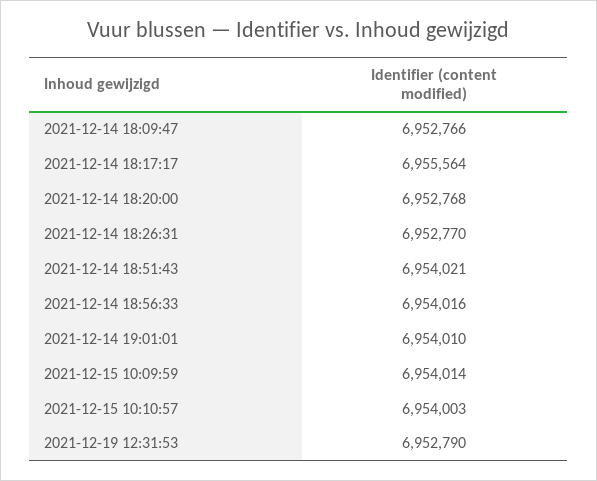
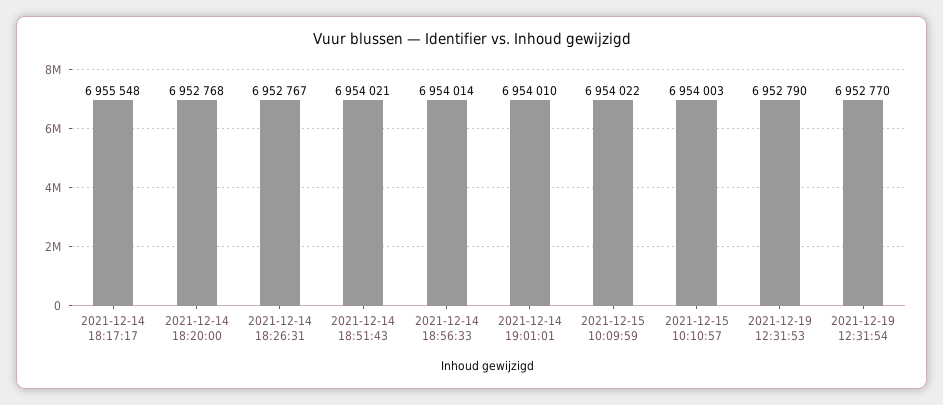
2021-12-14 18:09:47: 6952766 -> none
2021-12-14 18:17:17: 6955564 -> 6955548
2021-12-14 18:26:31: 6952770 -> 6952767
2021-12-14 18:56:33: 6954016 -> 6954014
2021-12-15 10:09:59: 6954014 -> 6954022
2021-12-19 12:31:54: none -> 6952770

